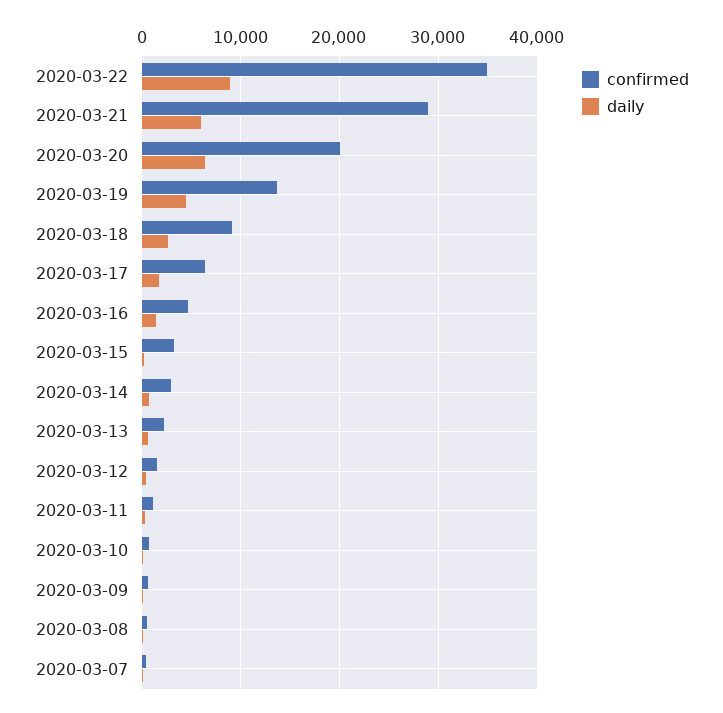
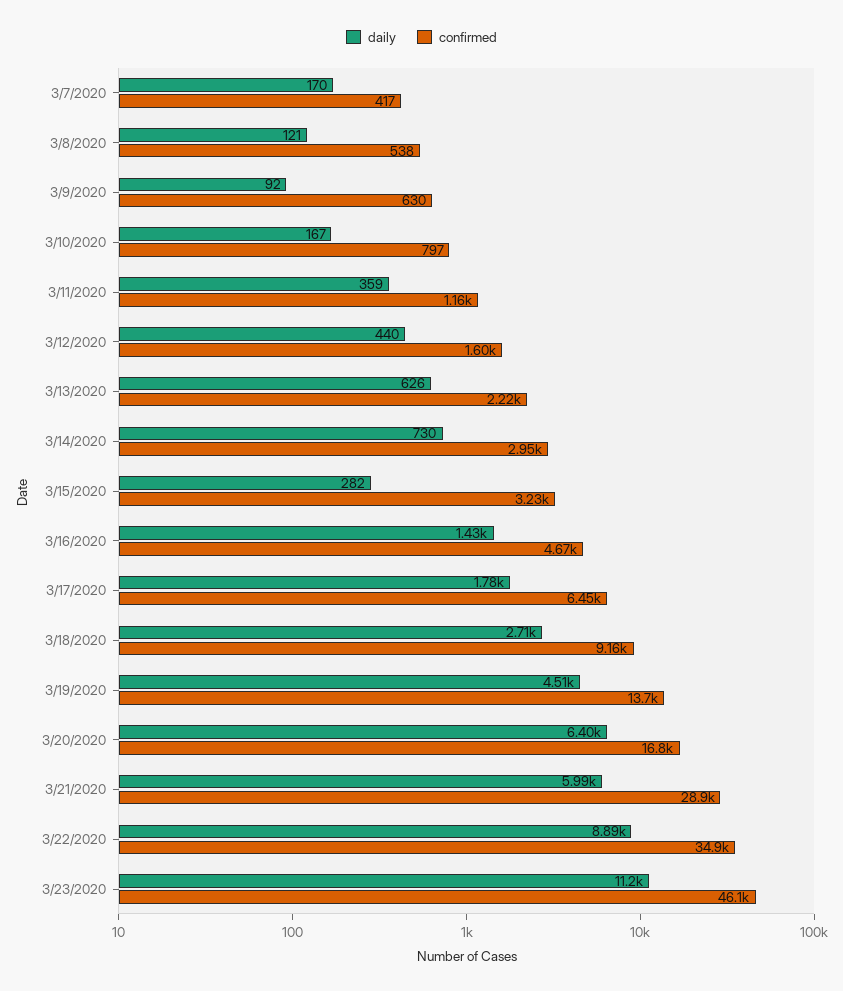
confirmed, 2020-03-20: 20000 -> 16800
daily, 3/23/2020: none -> 11200
confirmed, 3/23/2020: none -> 46100

